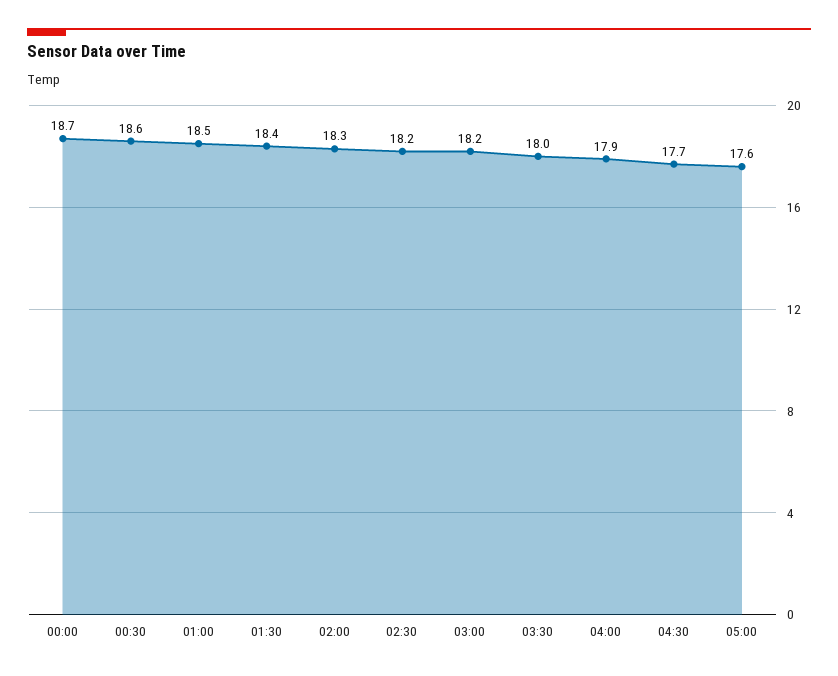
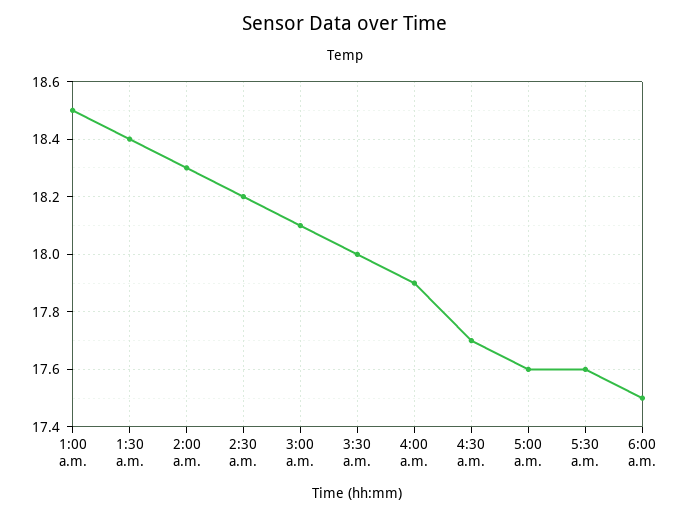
00:00: 18.7 -> none
00:30: 18.6 -> none
03:00: 18.2 -> 18.1
5:30 a.m.: none -> 17.6
6:00 a.m.: none -> 17.5

